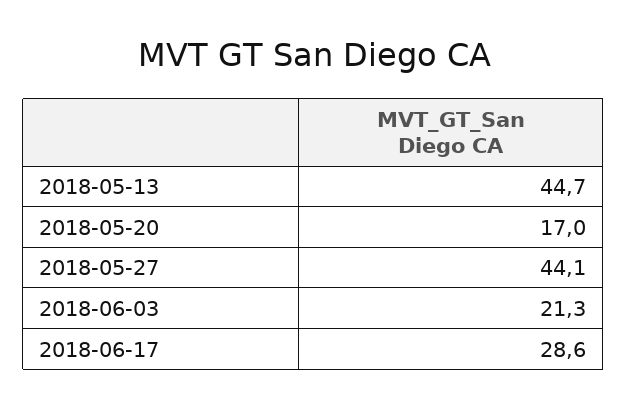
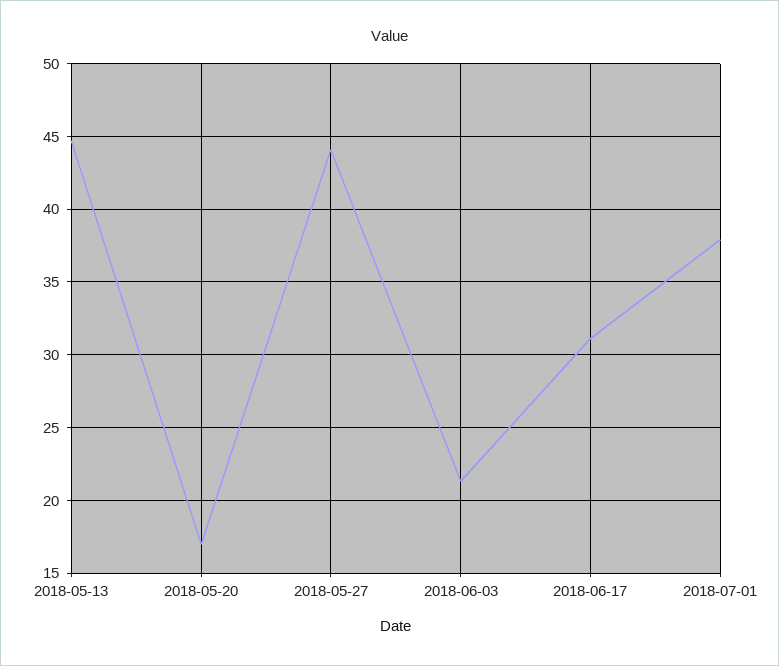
2018-06-17: 28.6 -> 31
2018-07-01: none -> 38

